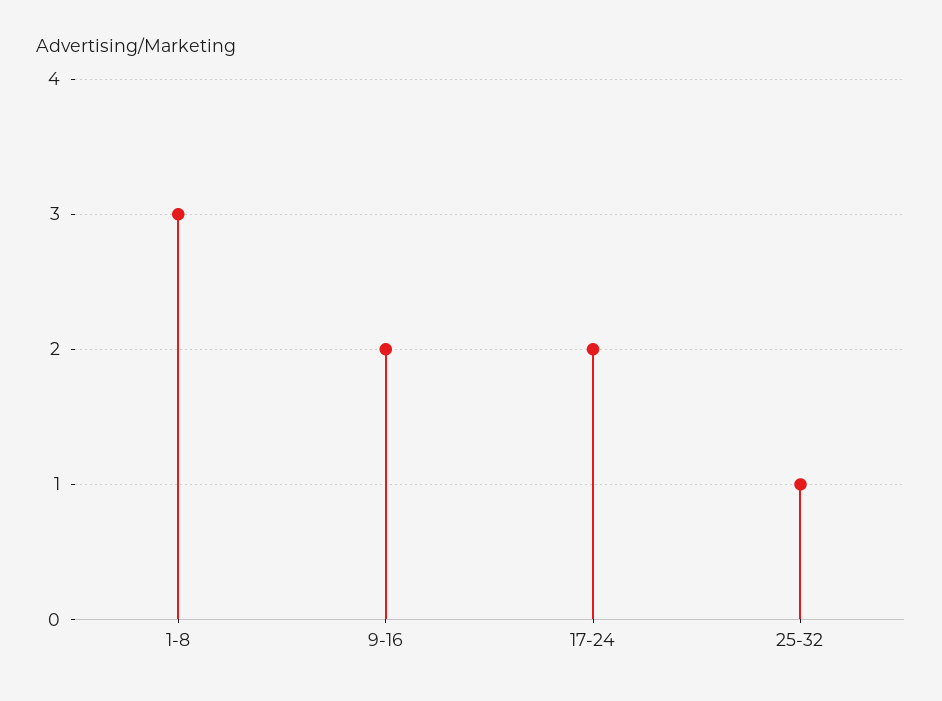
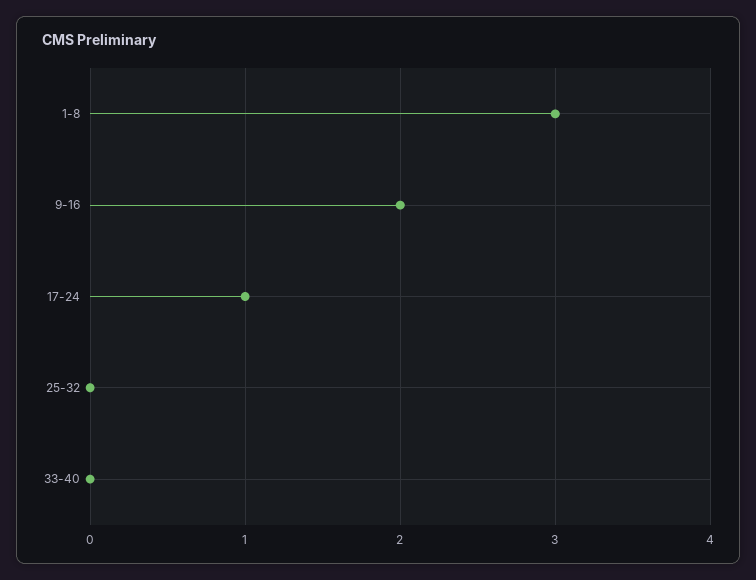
17-24: 2 -> 1
25-32: 1 -> 0
33-40: none -> 0

